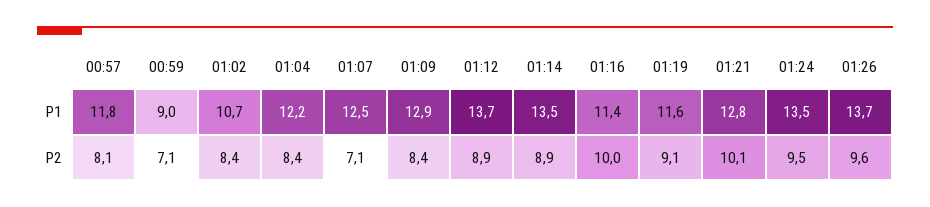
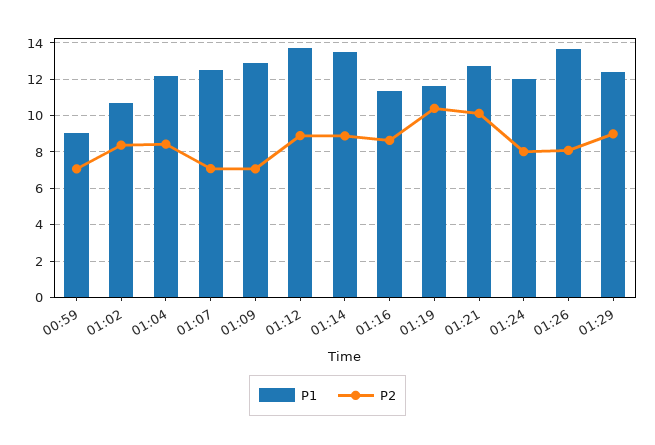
P1, 00:57: 11.8 -> none
P1, 01:24: 13.5 -> 12
P2, 00:57: 8.1 -> none
P2, 01:09: 8.4 -> 7
P2, 01:16: 10 -> 8.5
P2, 01:19: 9.1 -> 10.5
P2, 01:24: 9.5 -> 8
P2, 01:26: 9.6 -> 8
P1, 01:29: none -> 12.5
P2, 01:29: none -> 9

